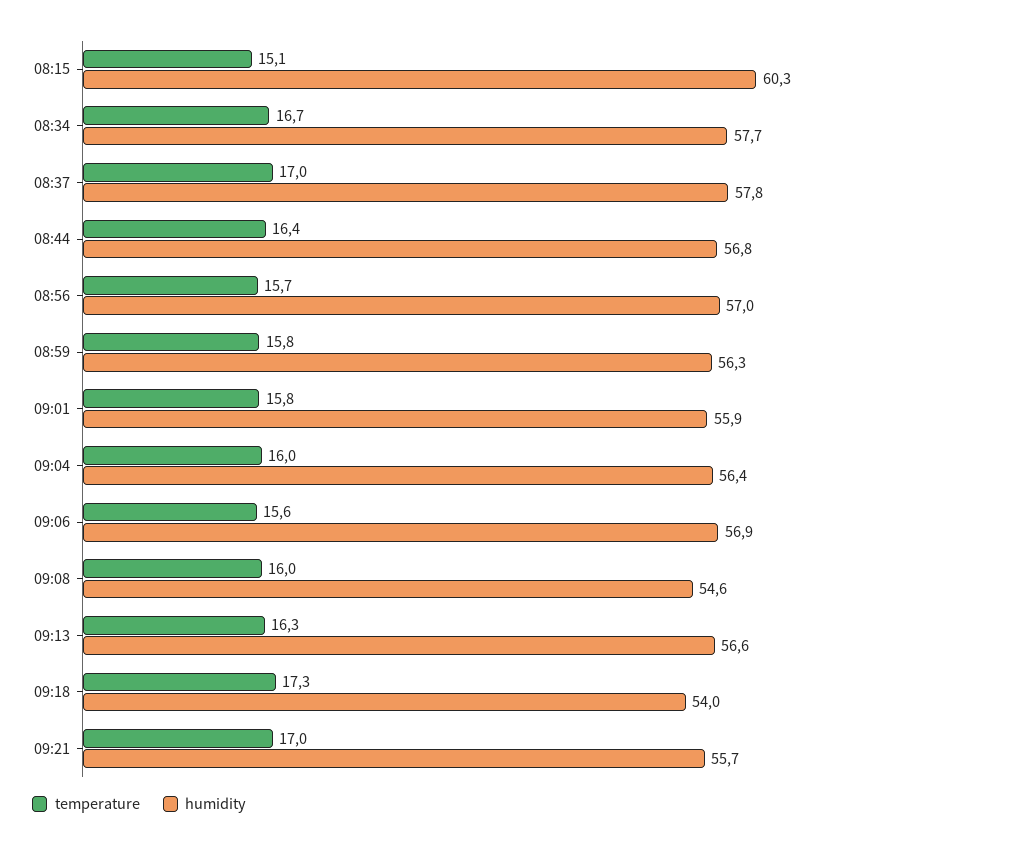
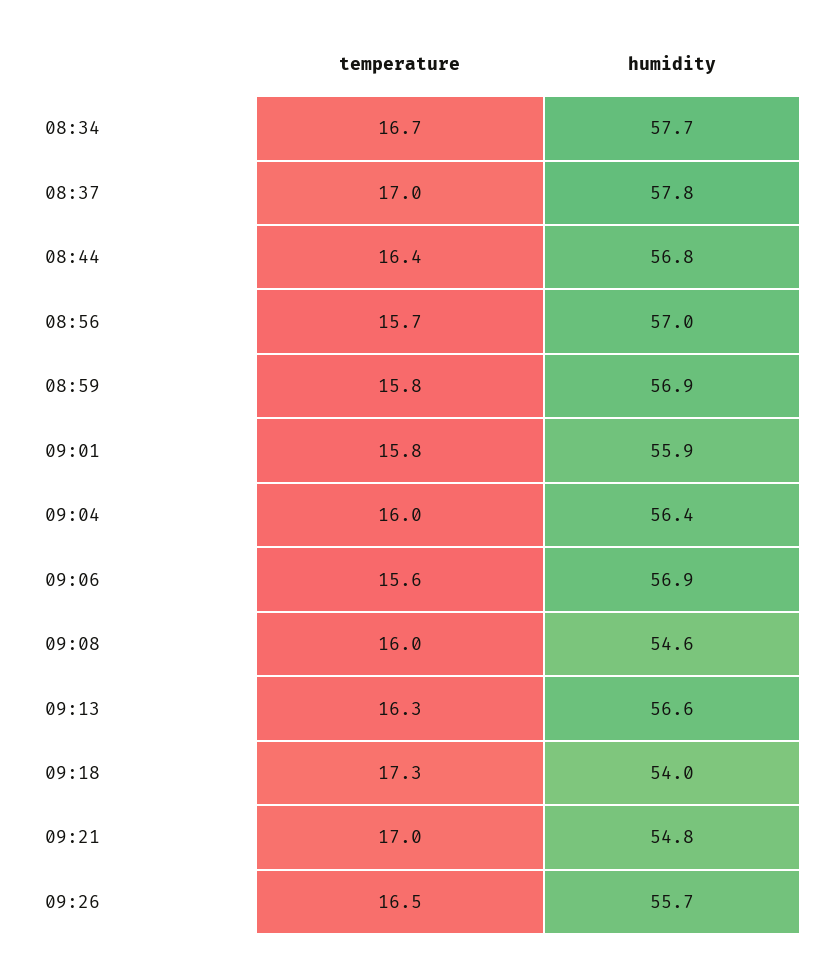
temperature, 08:15: 15.1 -> none
humidity, 08:15: 60.3 -> none
humidity, 08:59: 56.3 -> 56.9
humidity, 09:21: 55.7 -> 54.8
temperature, 09:26: none -> 16.5
humidity, 09:26: none -> 55.7

